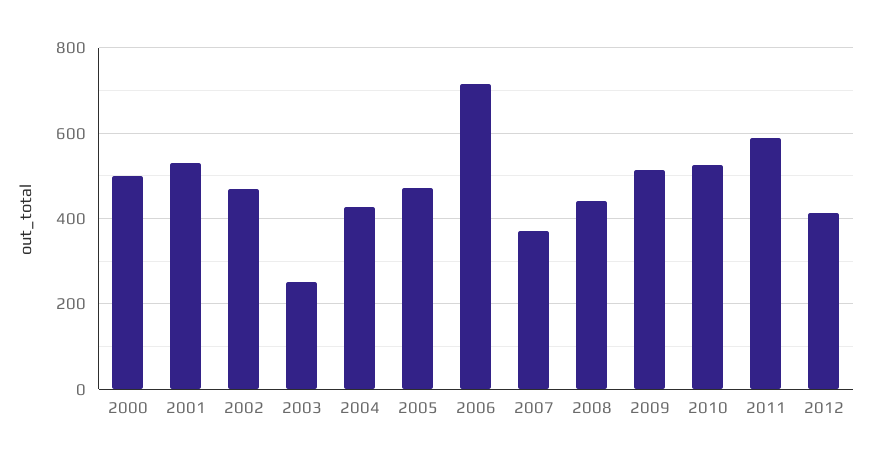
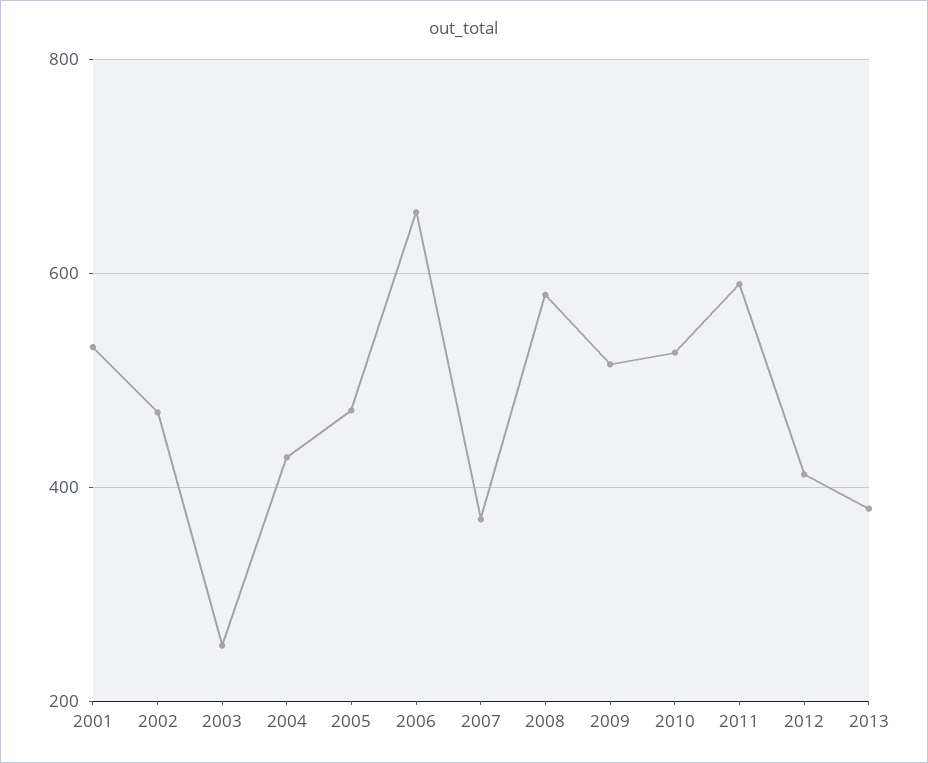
2000: 500 -> none
2006: 720 -> 660
2008: 440 -> 580
2013: none -> 380

